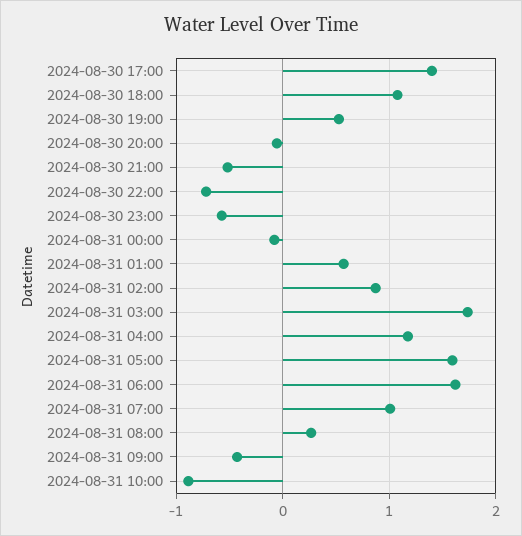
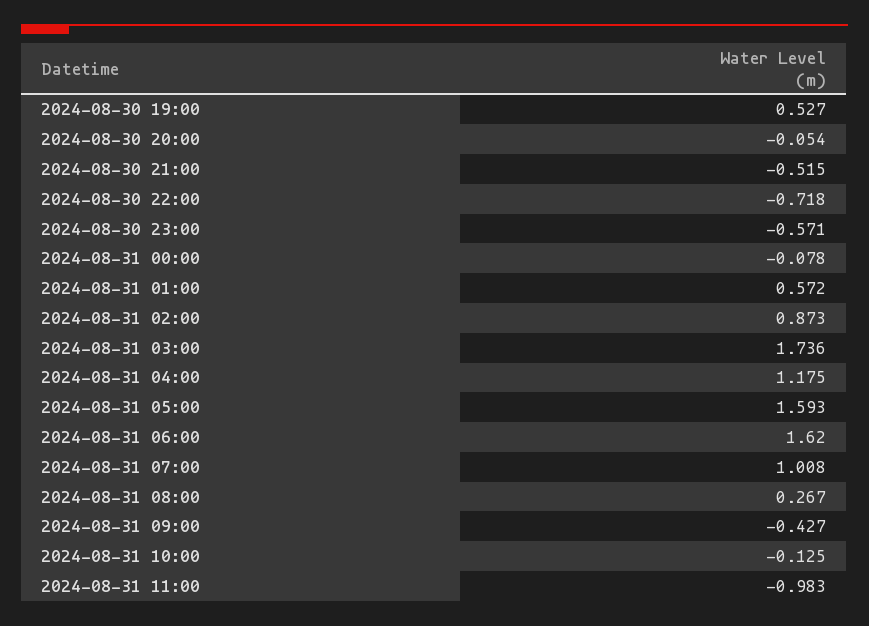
2024-08-30 17:00: 1.4 -> none
2024-08-30 18:00: 1.1 -> none
2024-08-31 10:00: -0.9 -> -0.125
2024-08-31 11:00: none -> -0.983

